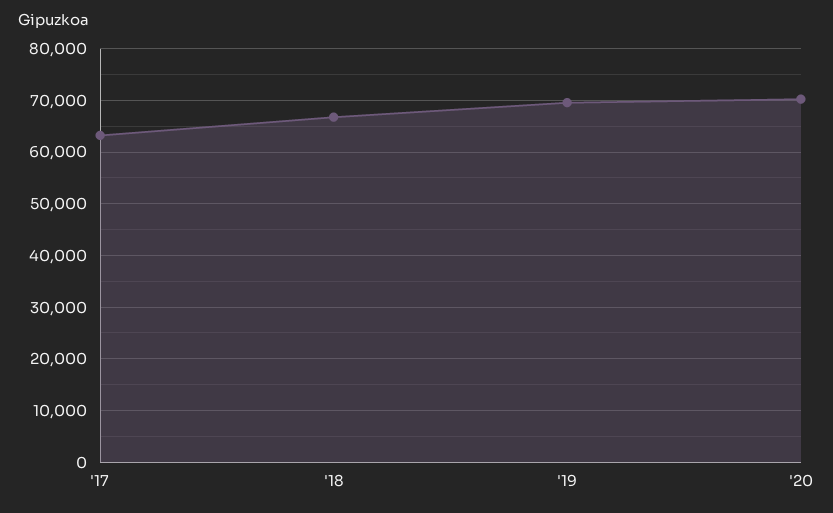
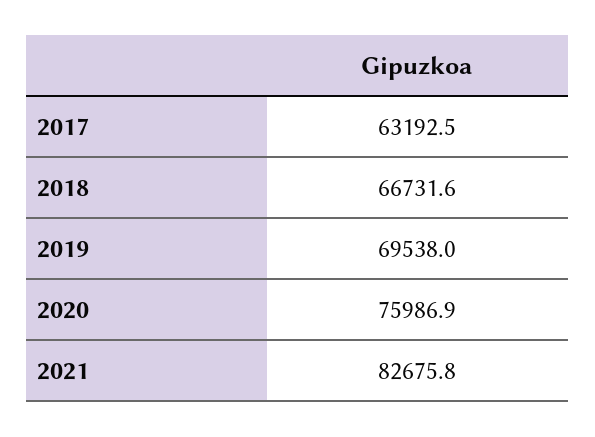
'20: 70000 -> 75986.9
2021: none -> 82675.8

